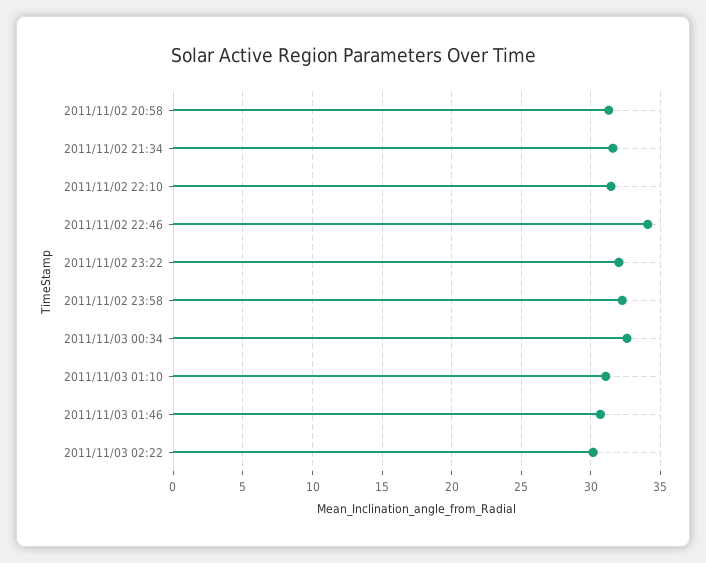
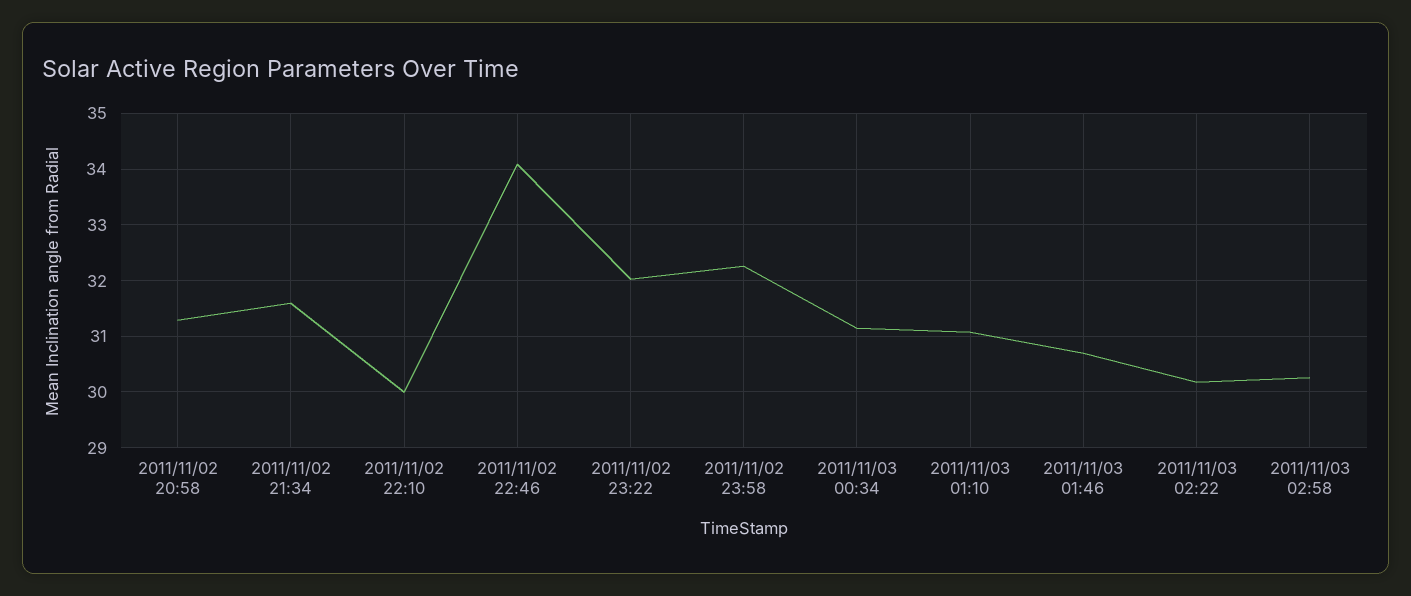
2011/11/02 22:10: 31.5 -> 30
2011/11/03 00:34: 32.5 -> 31.2
2011/11/03 02:58: none -> 30.2

